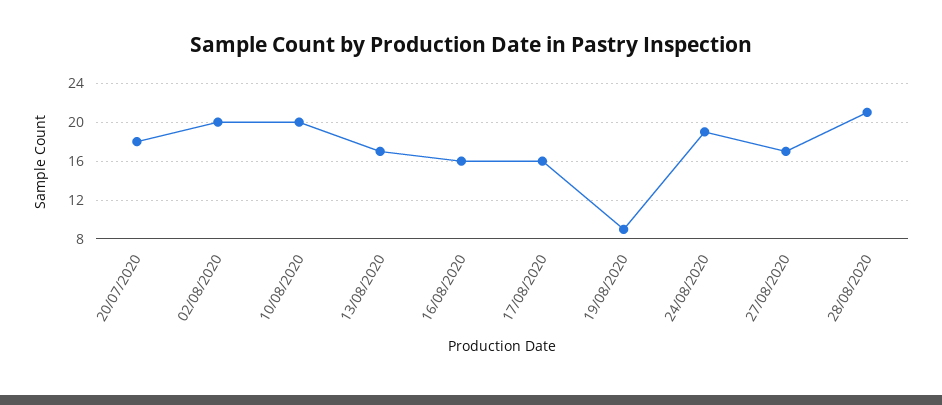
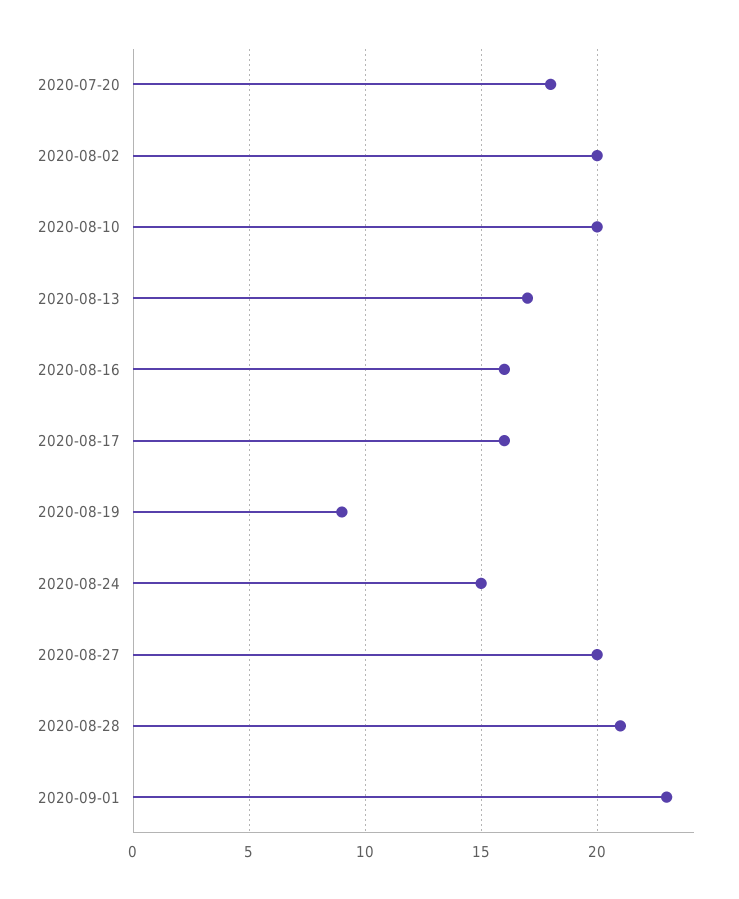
24/08/2020: 19 -> 15
27/08/2020: 17 -> 20
2020-09-01: none -> 23

